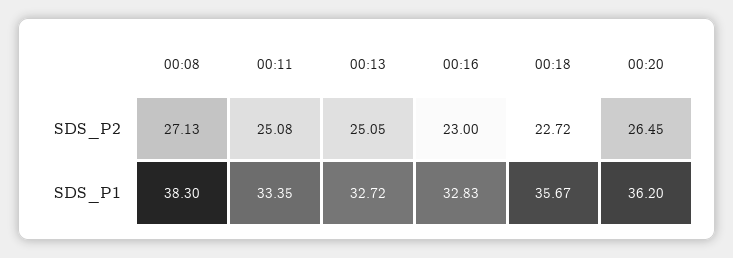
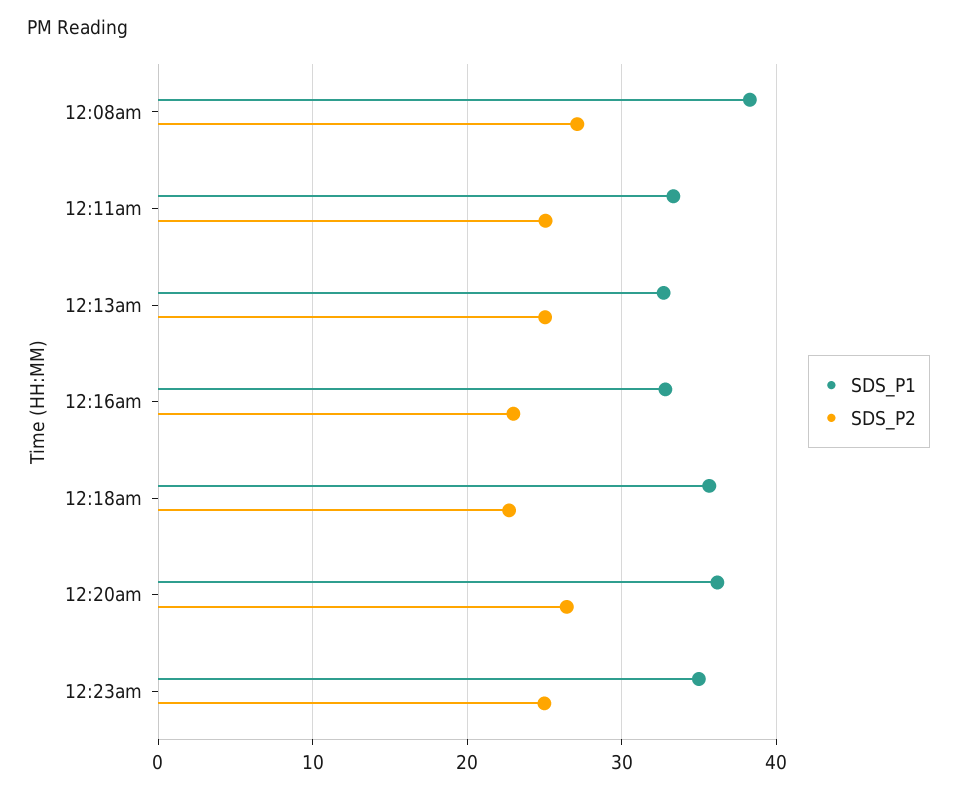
SDS_P1, 12:23am: none -> 35
SDS_P2, 12:23am: none -> 25

